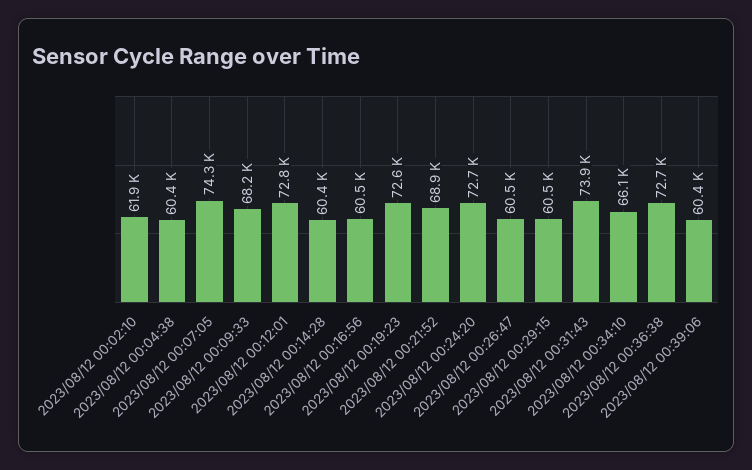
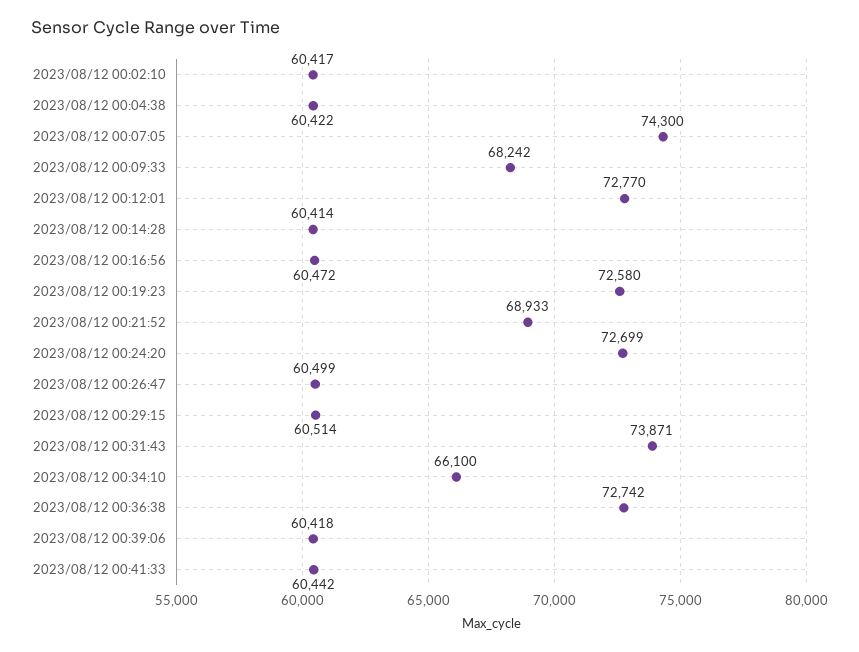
2023/08/12 00:02:10: 61900 -> 60417
2023/08/12 00:41:33: none -> 60442

